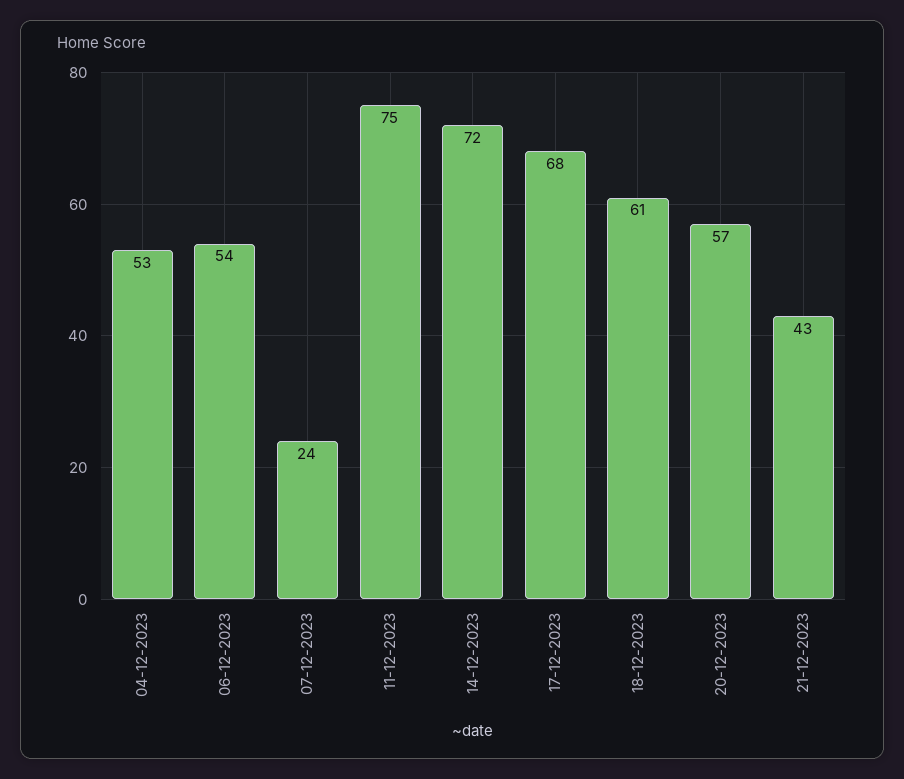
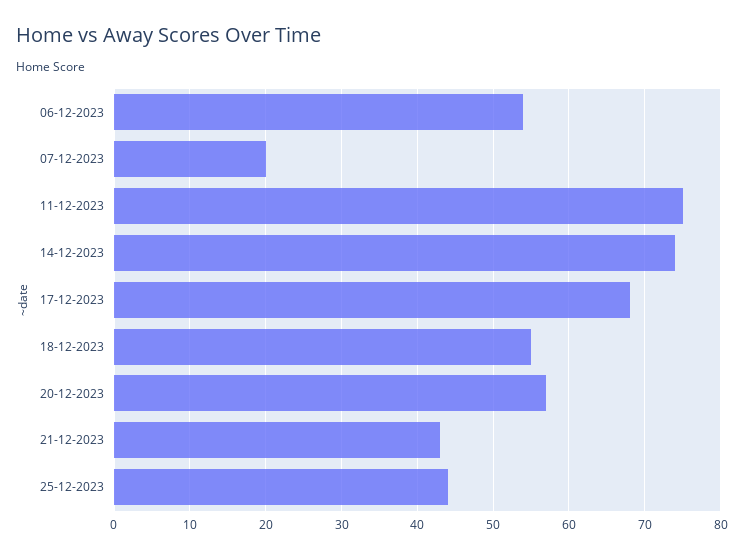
04-12-2023: 53 -> none
07-12-2023: 24 -> 20
14-12-2023: 72 -> 74
18-12-2023: 61 -> 55
25-12-2023: none -> 44

